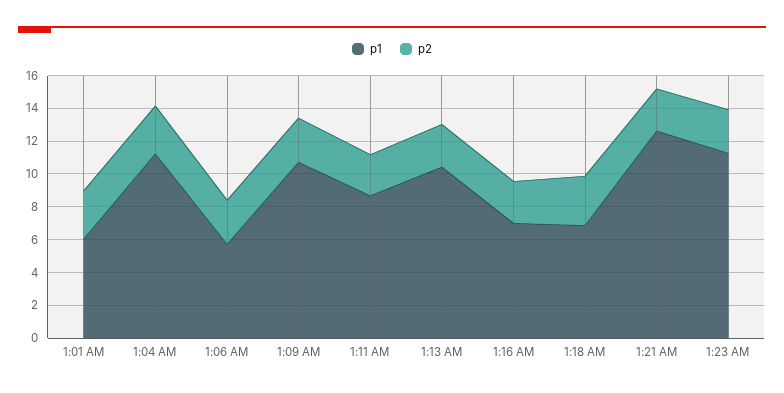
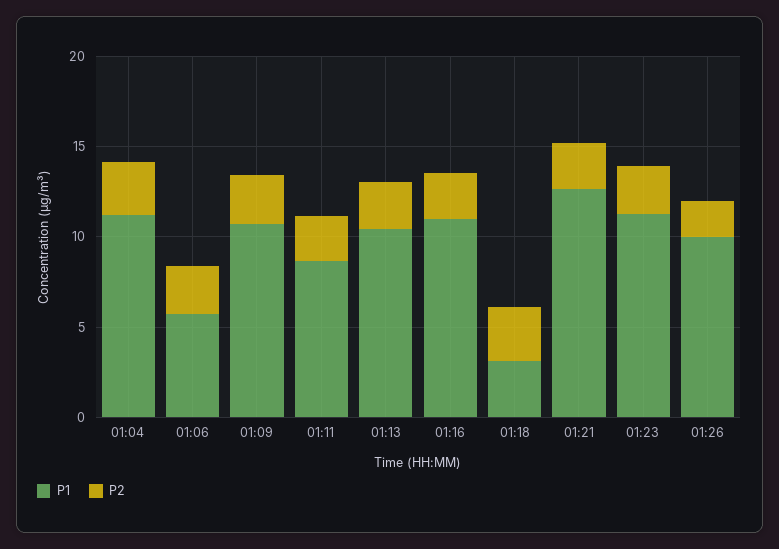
p1, 1:01 AM: 6 -> none
p2, 1:01 AM: 3 -> none
p1, 1:16 AM: 7 -> 11
p1, 1:18 AM: 7 -> 3
p1, 01:26: none -> 10
p2, 01:26: none -> 2

